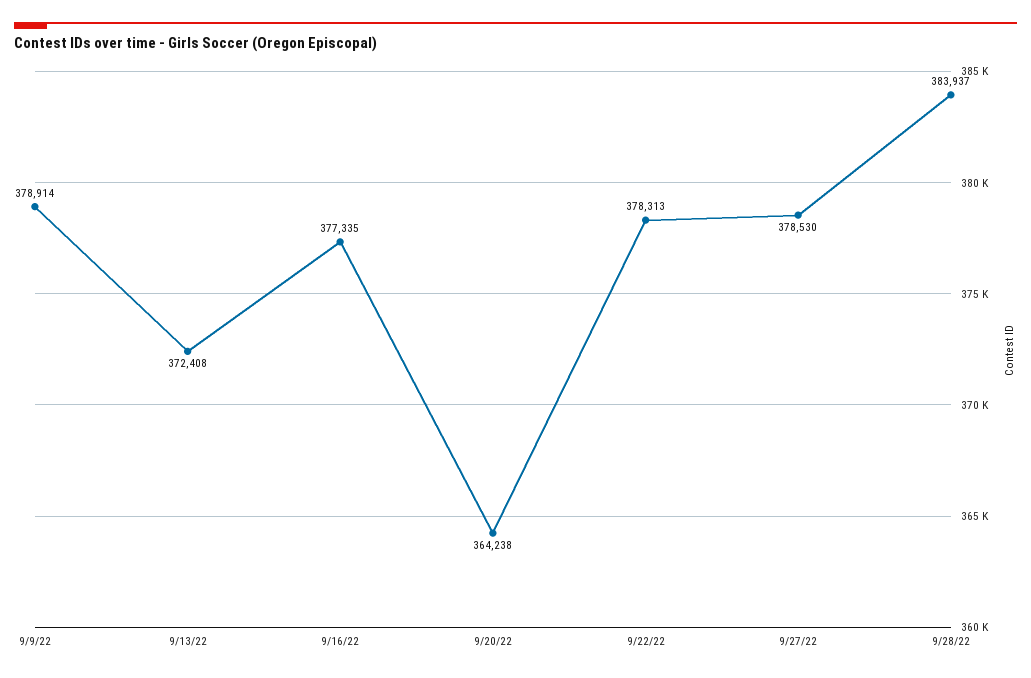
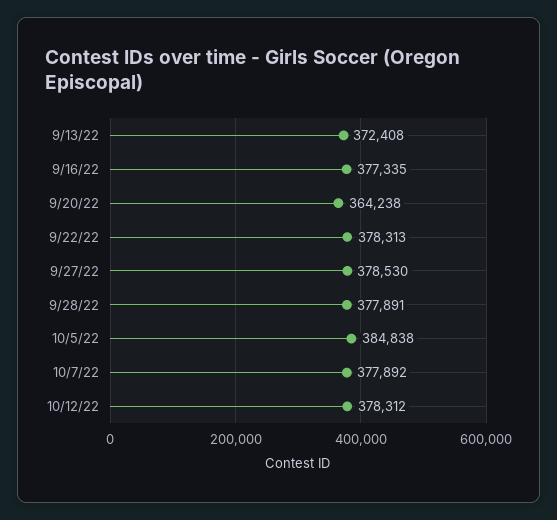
9/9/22: 378914 -> none
9/28/22: 383937 -> 377891
10/5/22: none -> 384838
10/7/22: none -> 377892
10/12/22: none -> 378312

